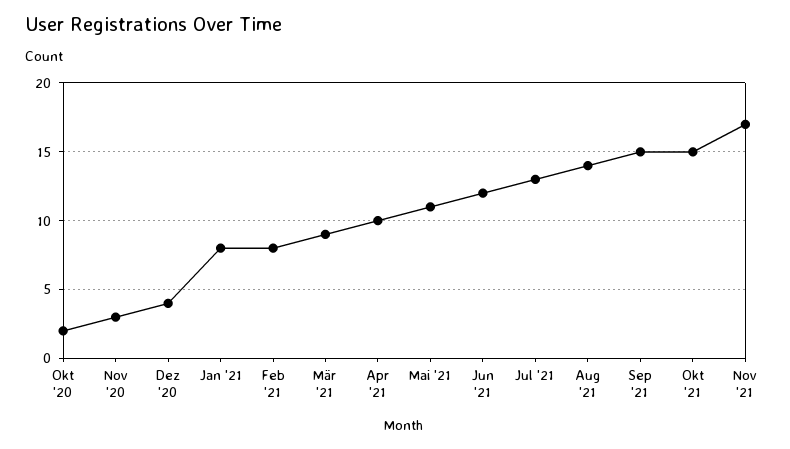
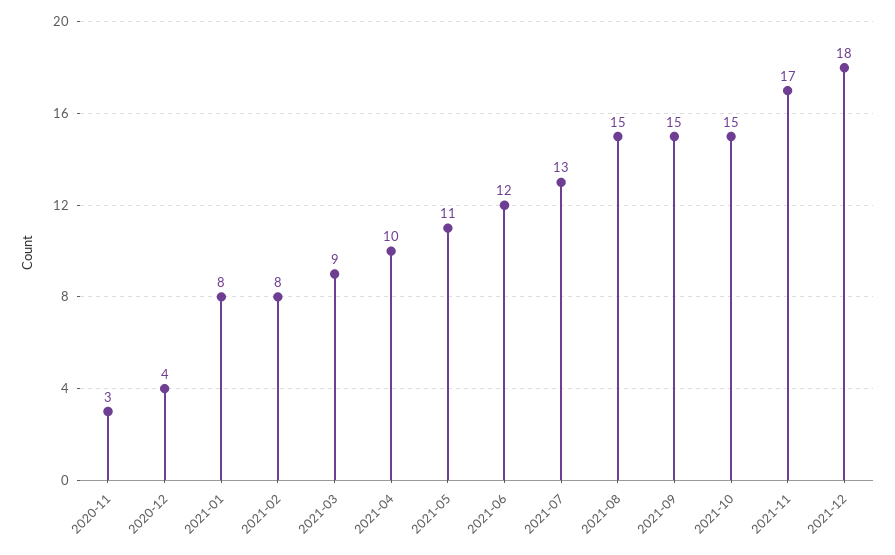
Okt '20: 2 -> none
Aug '21: 14 -> 15
2021-12: none -> 18

